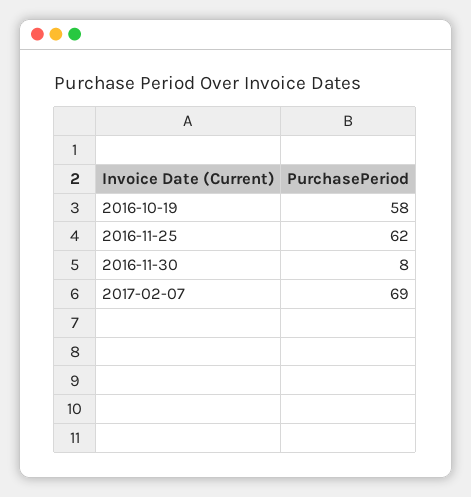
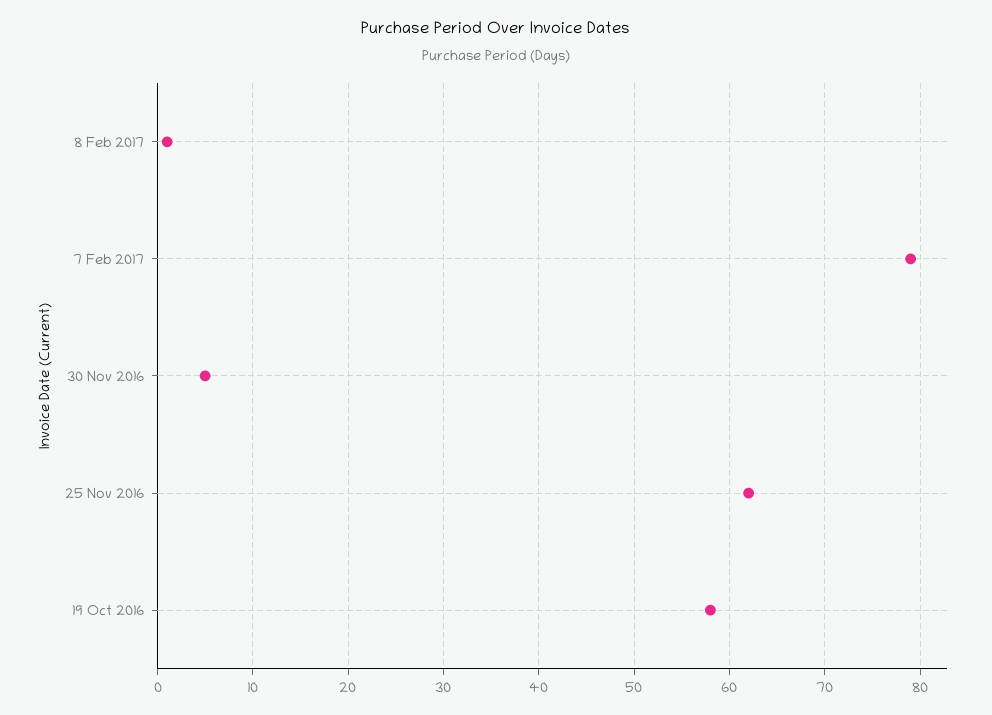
2016-11-30: 8 -> 5
2017-02-07: 69 -> 79
8 Feb 2017: none -> 1

